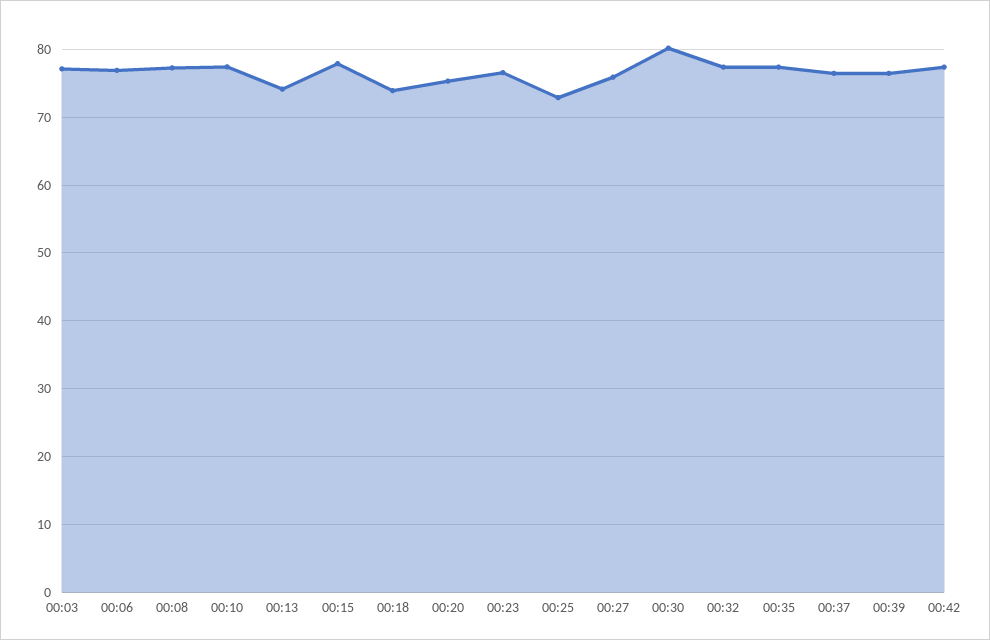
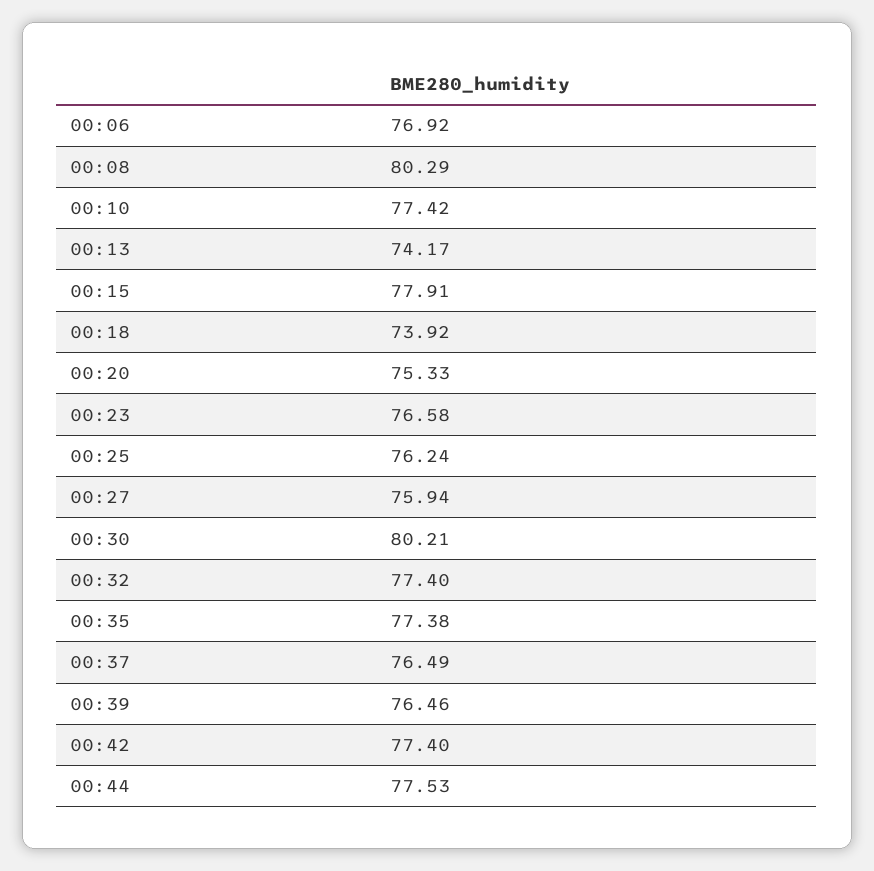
00:03: 77 -> none
00:08: 77 -> 80.29
00:25: 73 -> 76.24
00:44: none -> 77.53

